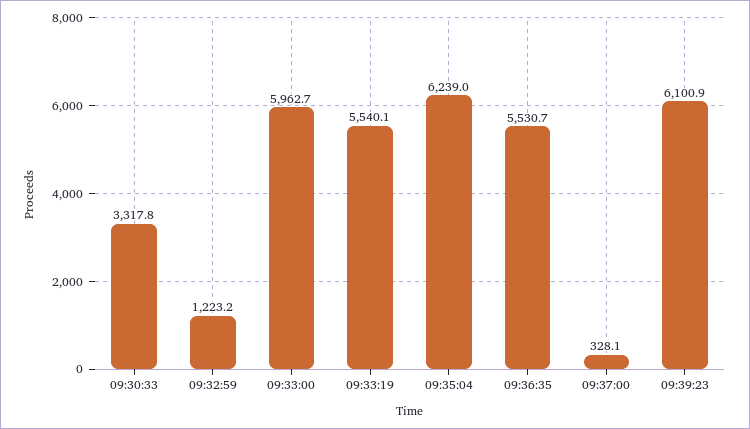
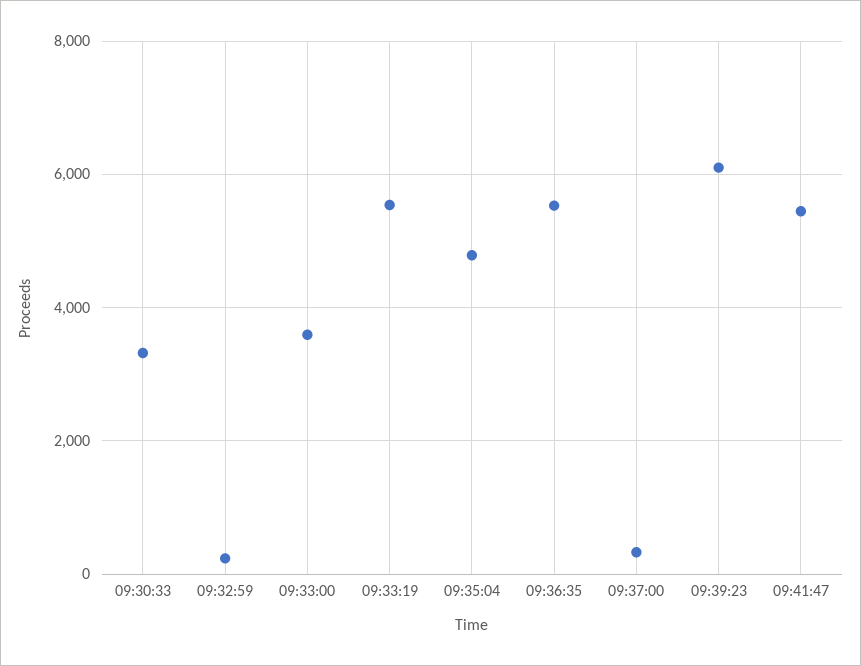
09:32:59: 1223.2 -> 200
09:33:00: 5962.7 -> 3600
09:35:04: 6239 -> 4800
09:41:47: none -> 5400

